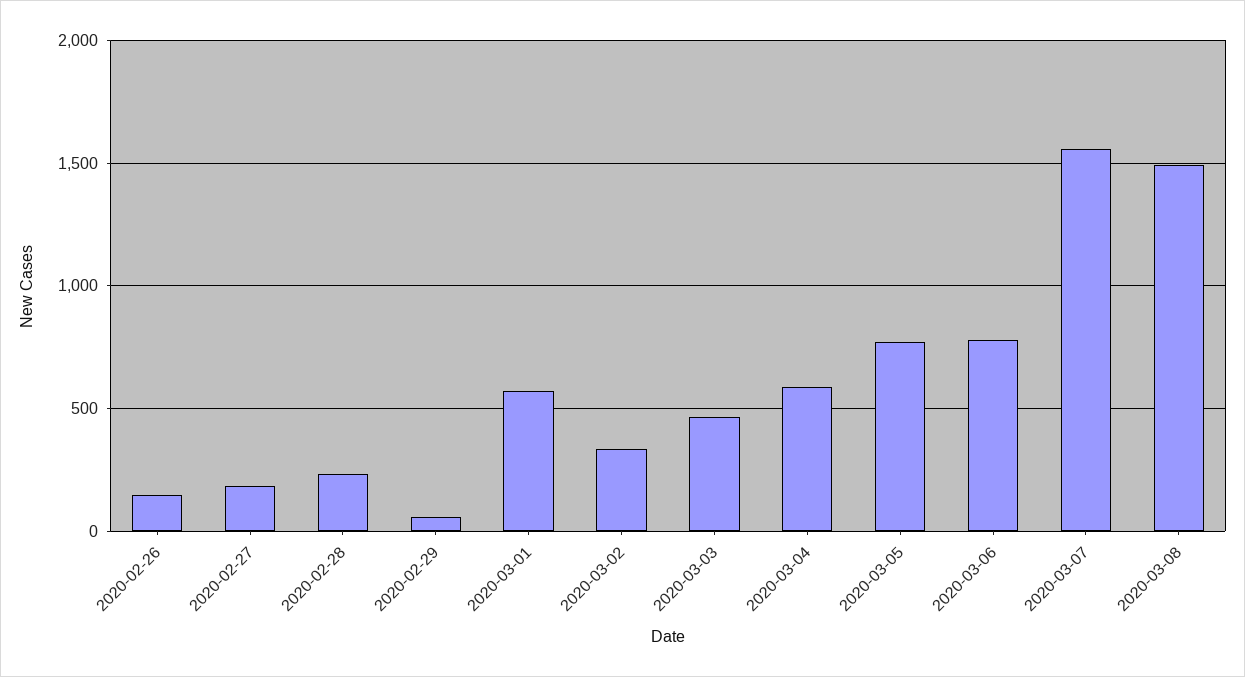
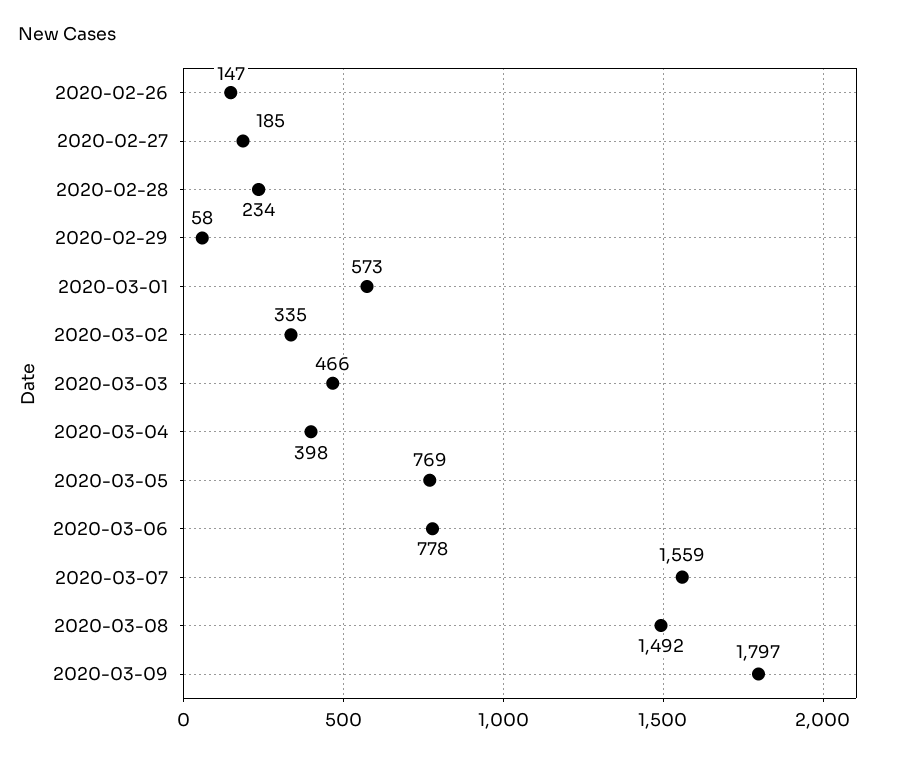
2020-03-04: 600 -> 398
2020-03-09: none -> 1797

